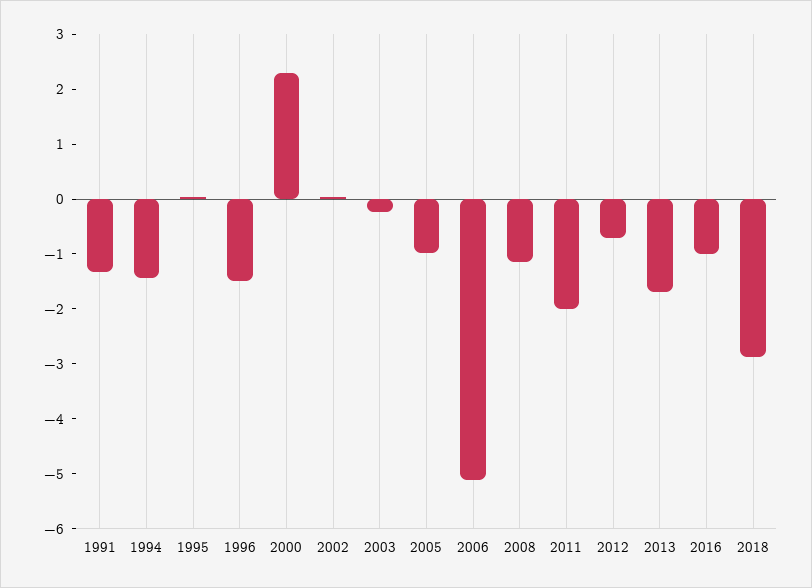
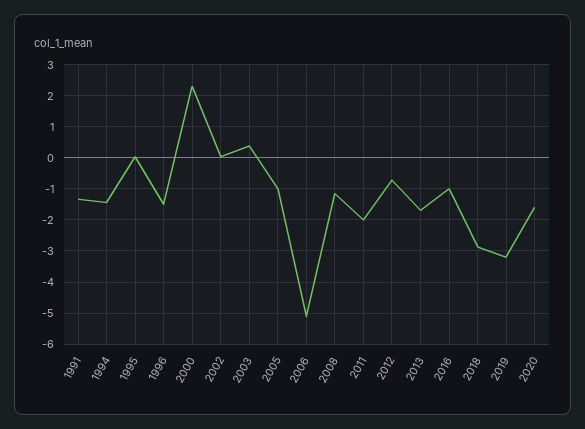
2003: -0.2 -> 0.4
2019: none -> -3.2
2020: none -> -1.6

